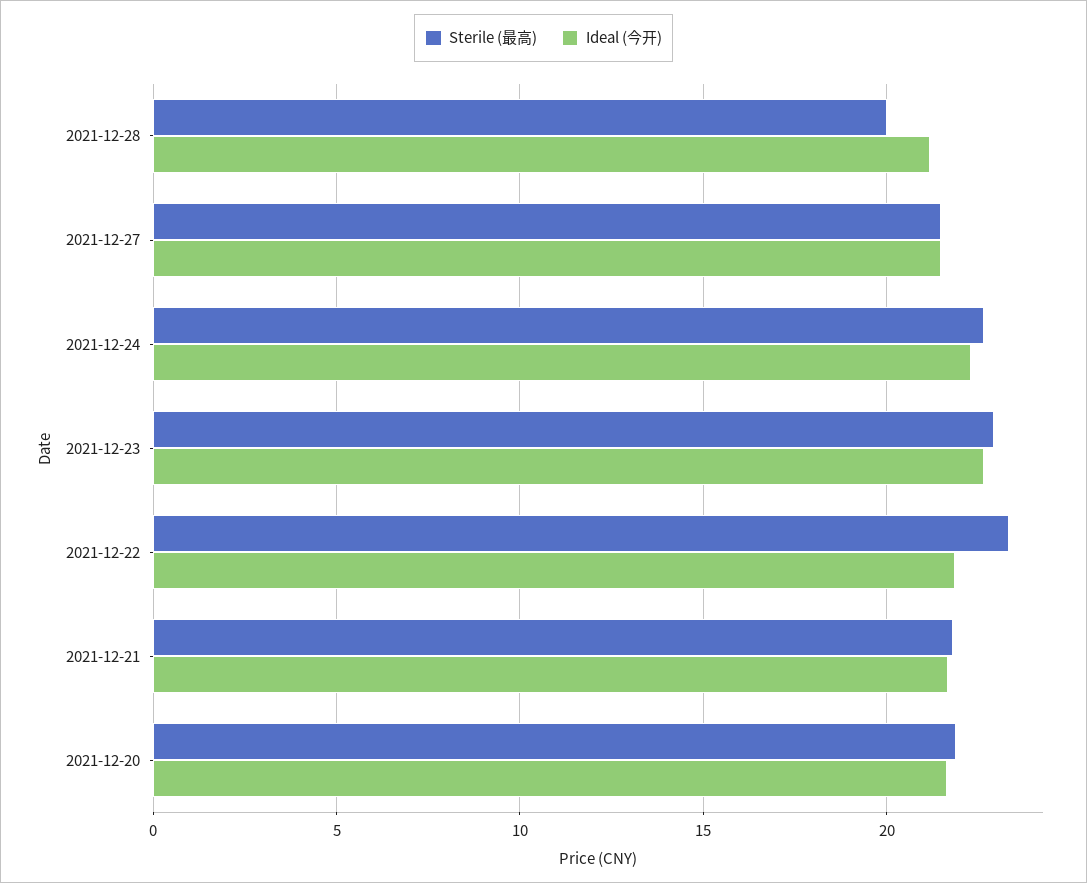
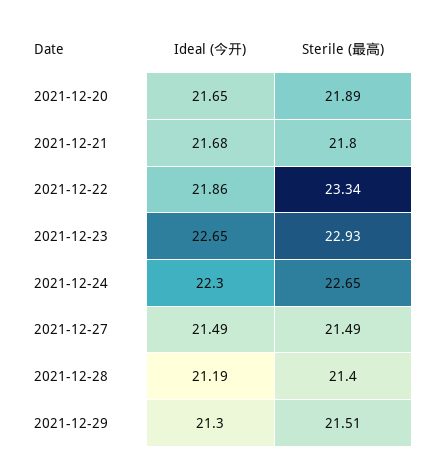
Sterile (最高), 2021-12-28: 20 -> 21.4
Ideal (今开), 2021-12-29: none -> 21.3
Sterile (最高), 2021-12-29: none -> 21.51

